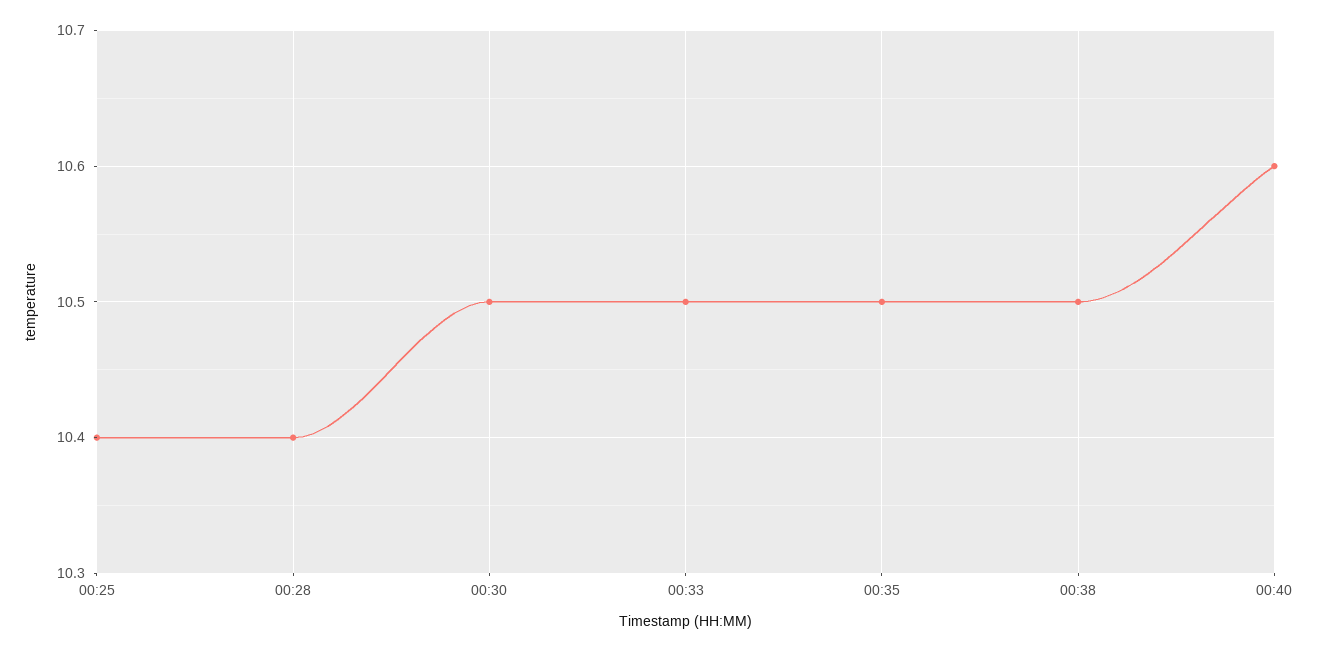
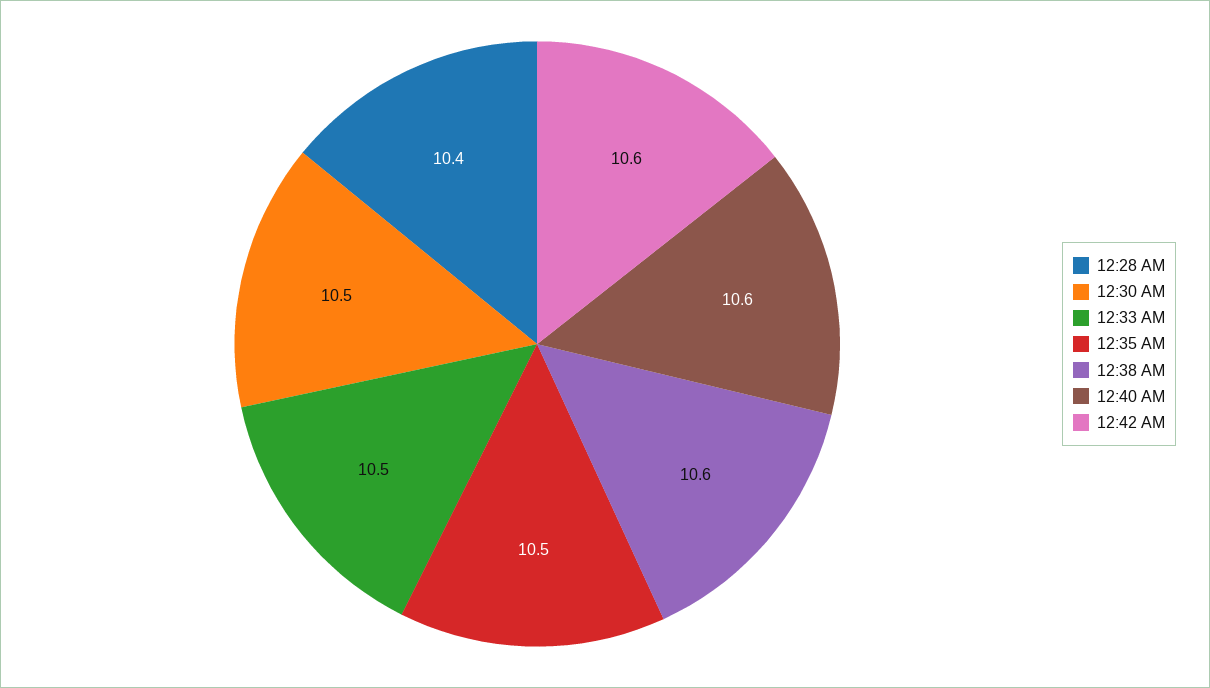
00:25: 10.4 -> none
00:38: 10.5 -> 10.6
12:42 AM: none -> 10.6

